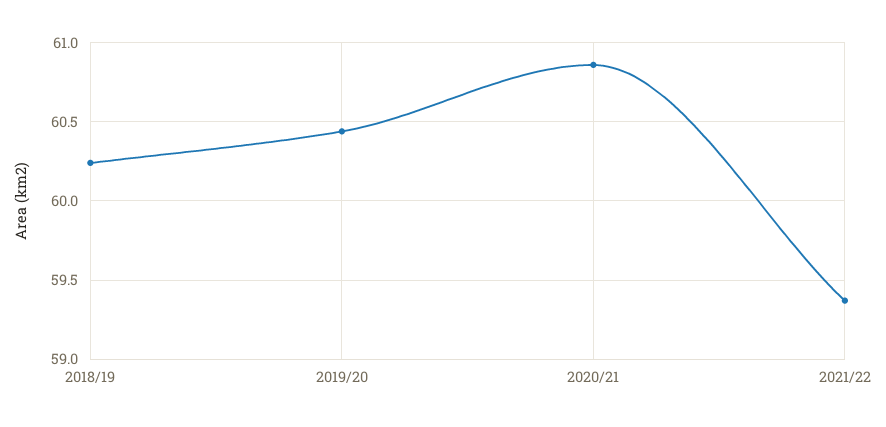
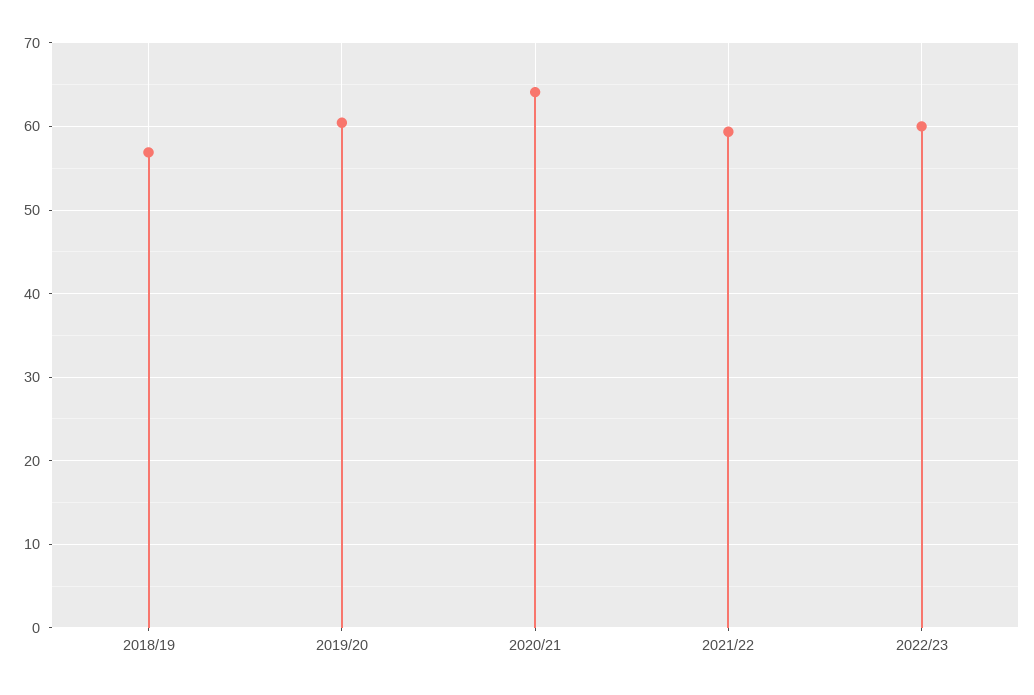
2018/19: 60.25 -> 57
2020/21: 60.85 -> 64
2022/23: none -> 60

